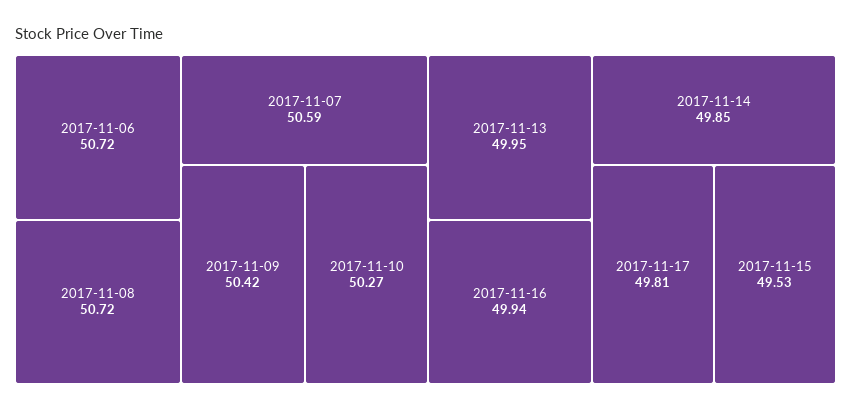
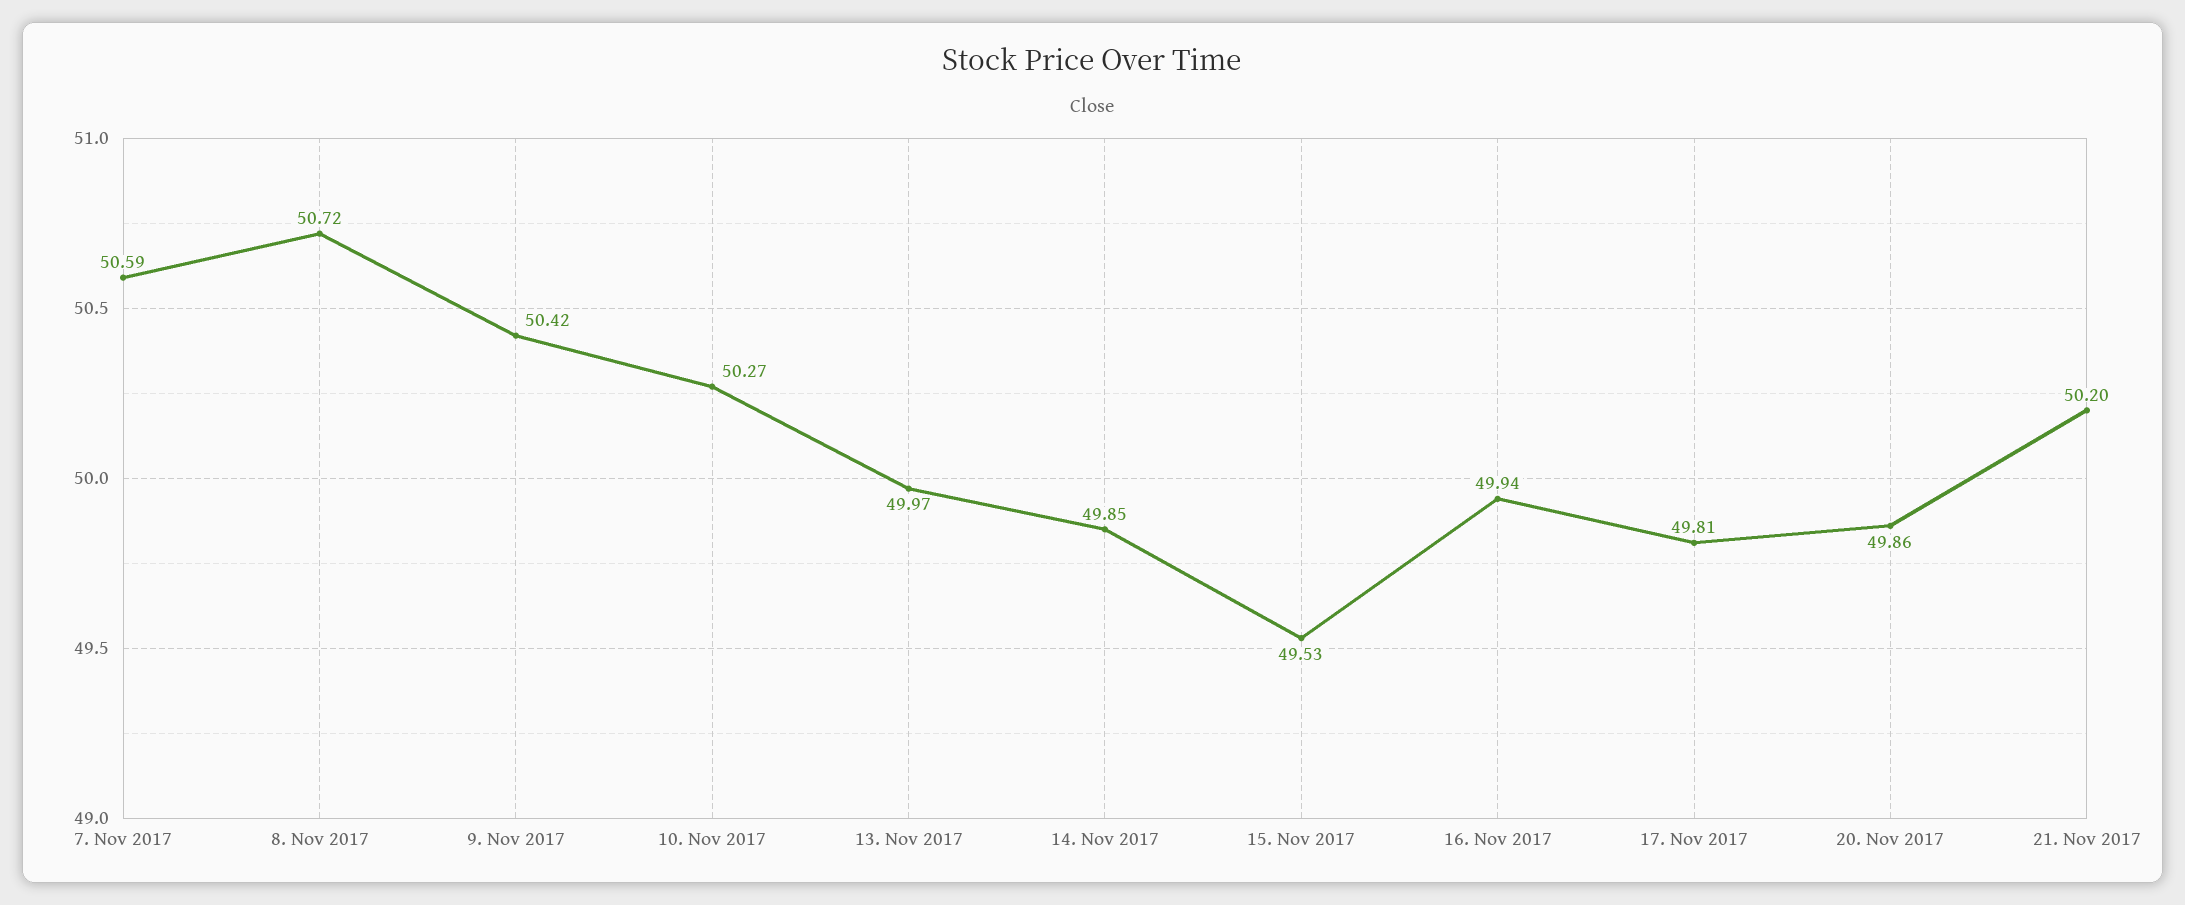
2017-11-06: 50.72 -> none
2017-11-13: 49.95 -> 49.97
20. Nov 2017: none -> 49.86
21. Nov 2017: none -> 50.2

